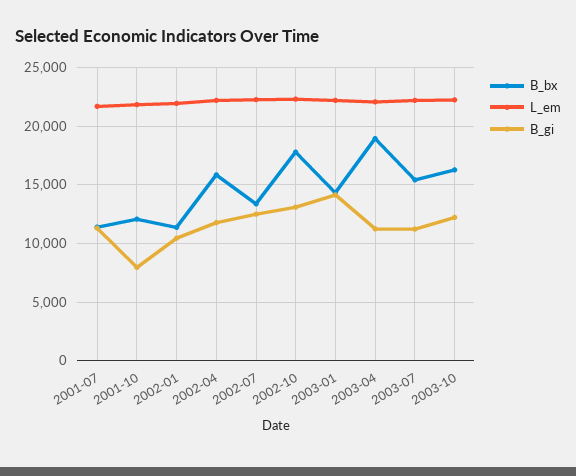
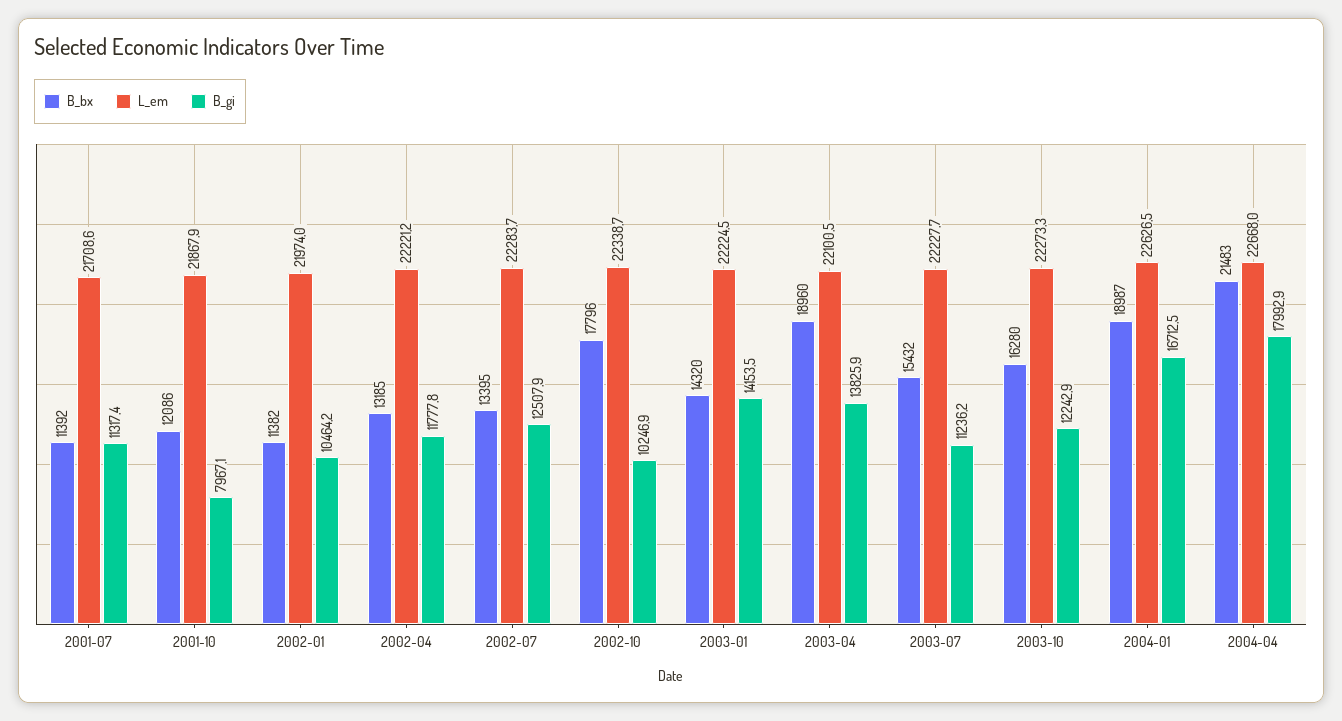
B_bx, 2002-04: 16000 -> 13185
B_gi, 2002-10: 13000 -> 10246.9
B_gi, 2003-04: 11000 -> 13825.9
B_bx, 2004-01: none -> 18987
L_em, 2004-01: none -> 22626.5
B_gi, 2004-01: none -> 16712.5
B_bx, 2004-04: none -> 21483
L_em, 2004-04: none -> 22668
B_gi, 2004-04: none -> 17992.9

